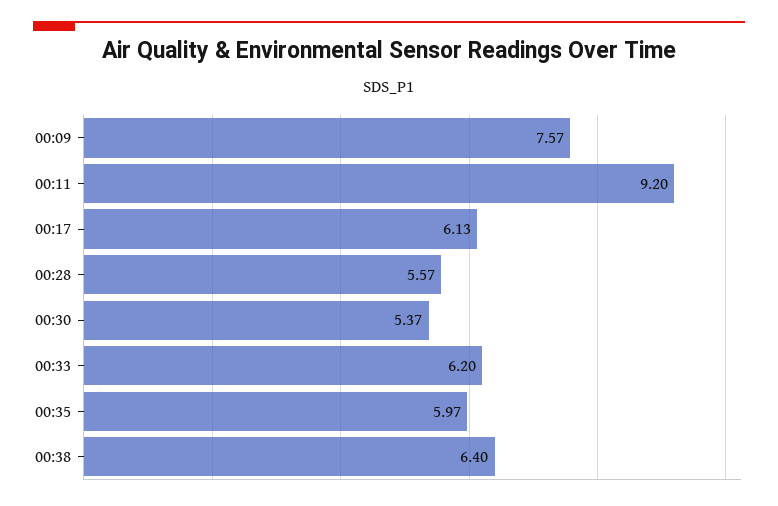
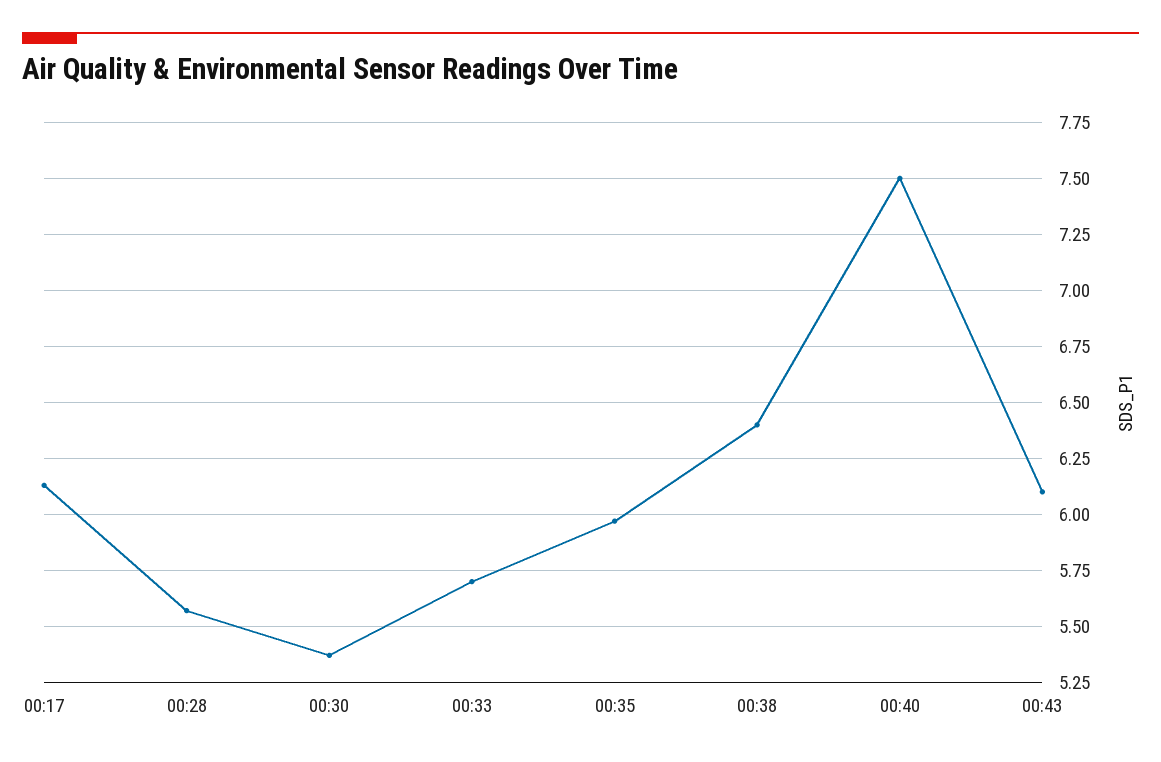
00:09: 7.57 -> none
00:11: 9.2 -> none
00:33: 6.2 -> 5.7
00:40: none -> 7.5
00:43: none -> 6.1

